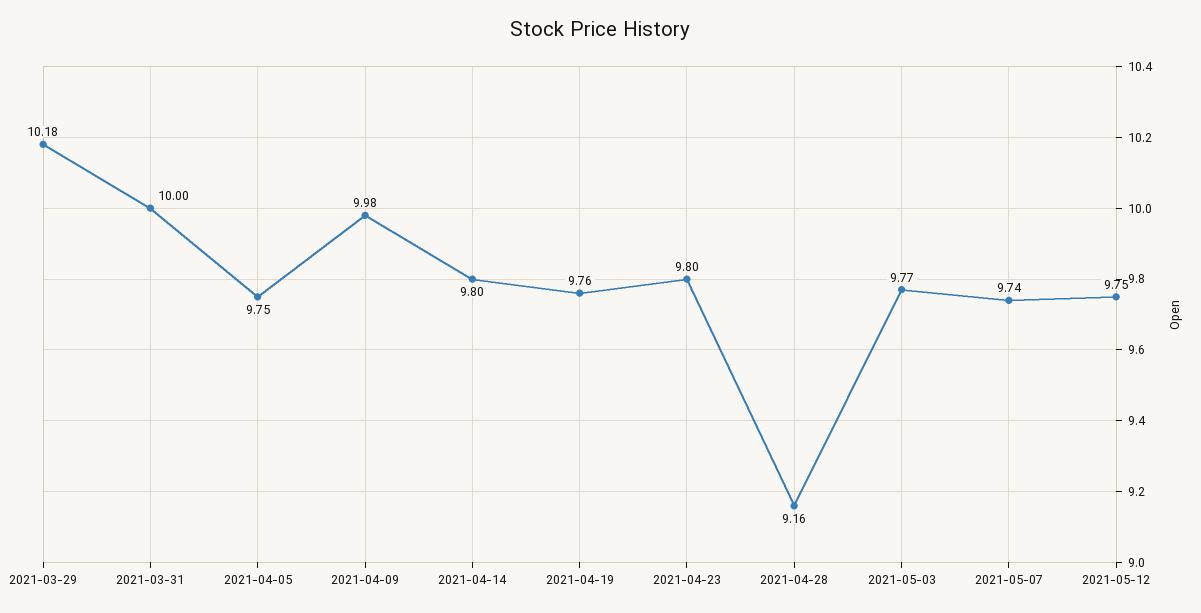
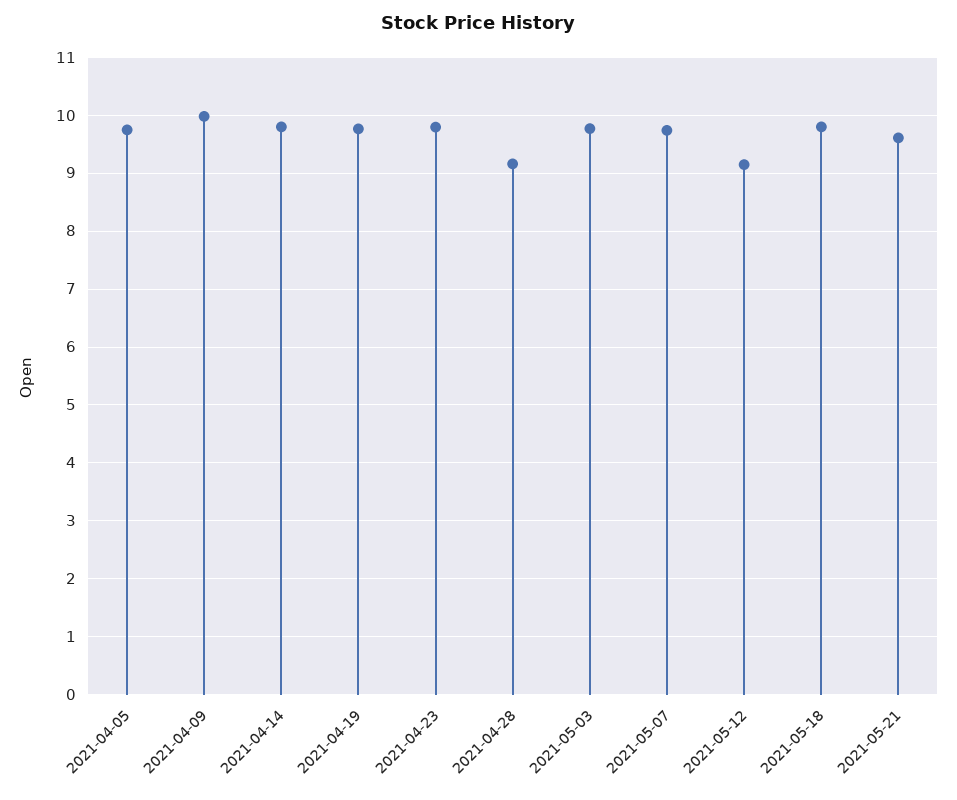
2021-03-29: 10.18 -> none
2021-03-31: 10 -> none
2021-05-12: 9.75 -> 9.2
2021-05-18: none -> 9.8
2021-05-21: none -> 9.6

